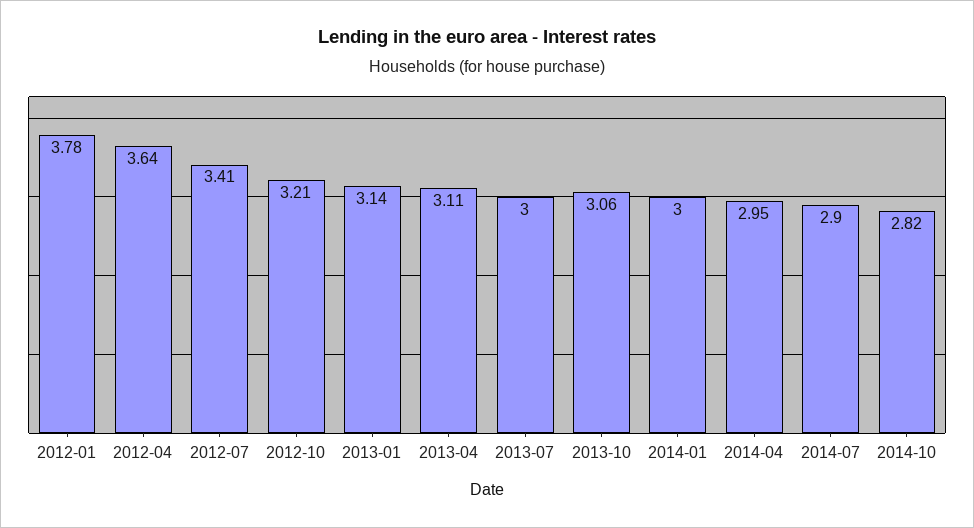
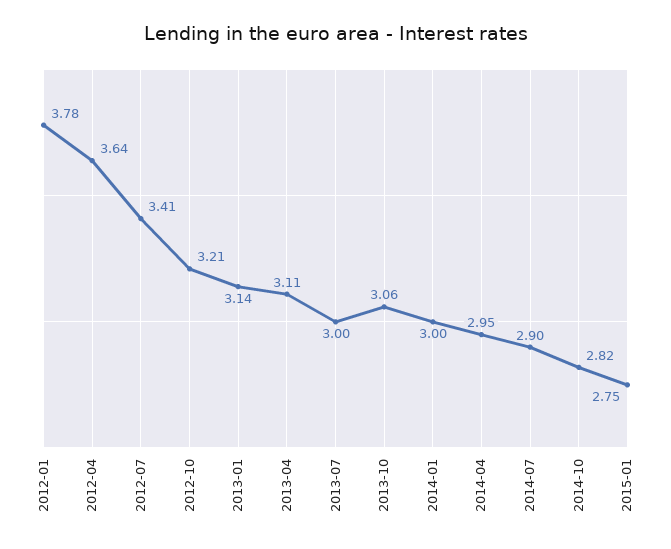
2015-01: none -> 2.75

